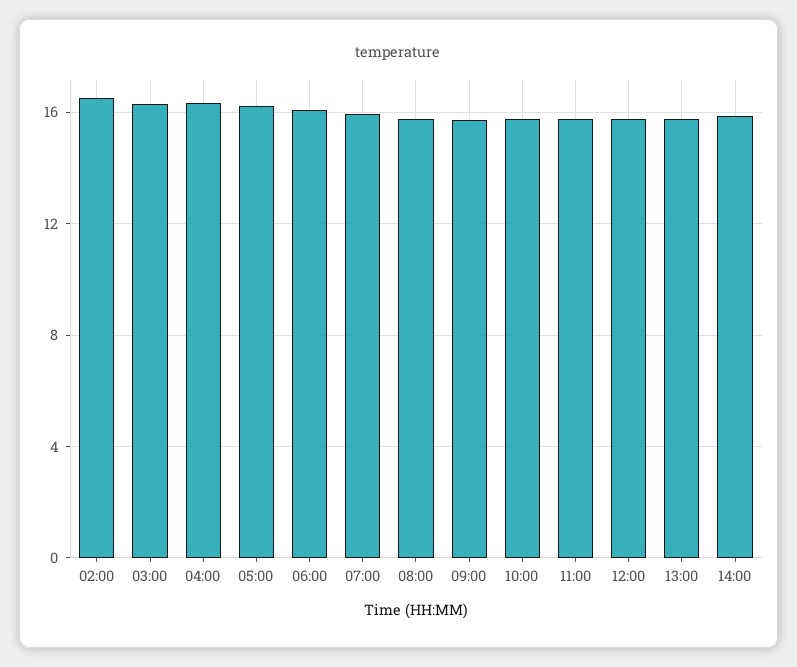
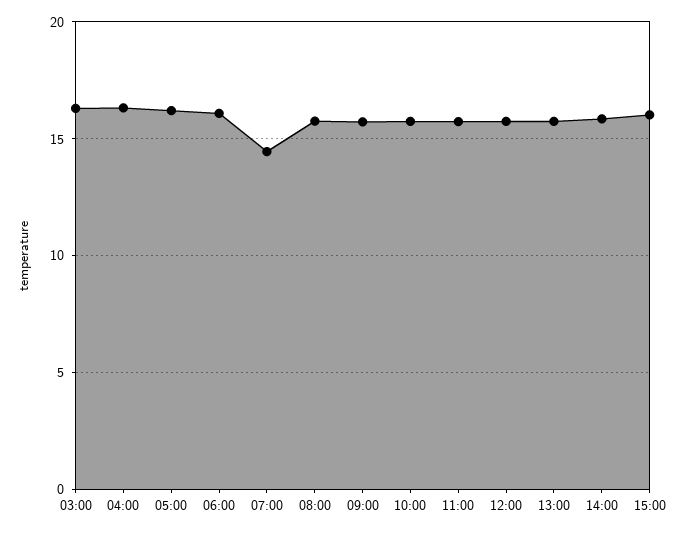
02:00: 16.5 -> none
07:00: 16 -> 14.5
15:00: none -> 16

